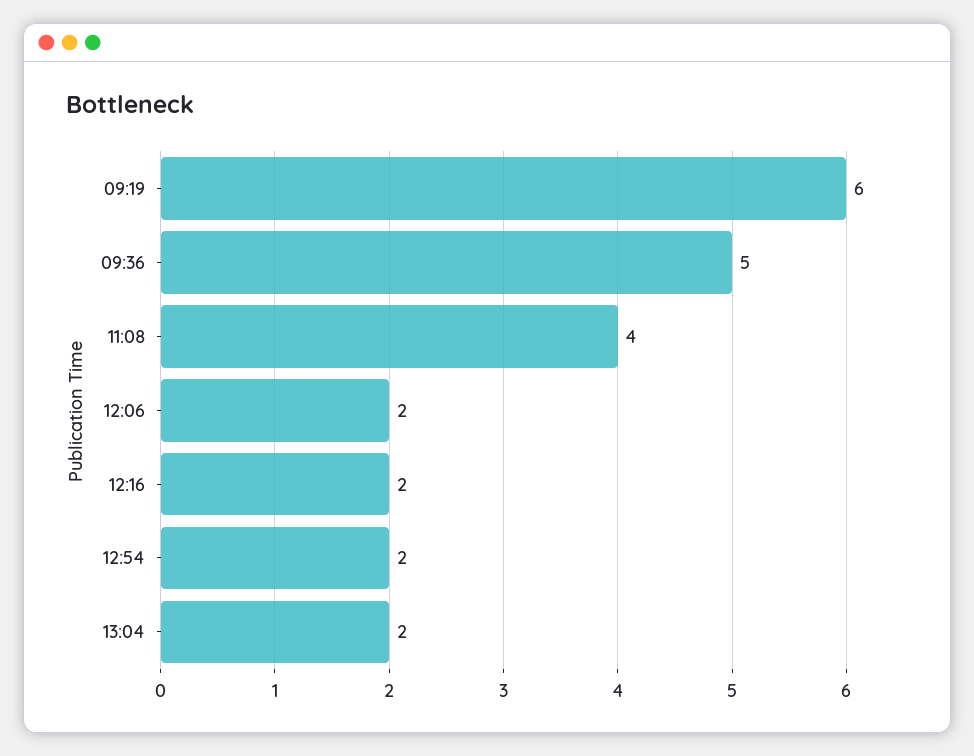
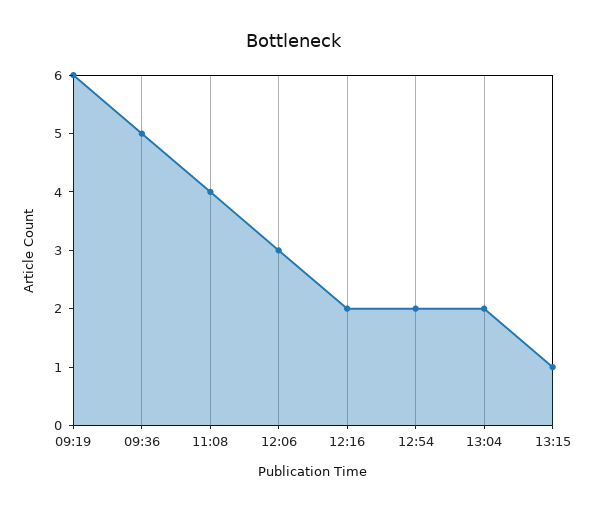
12:06: 2 -> 3
13:15: none -> 1

